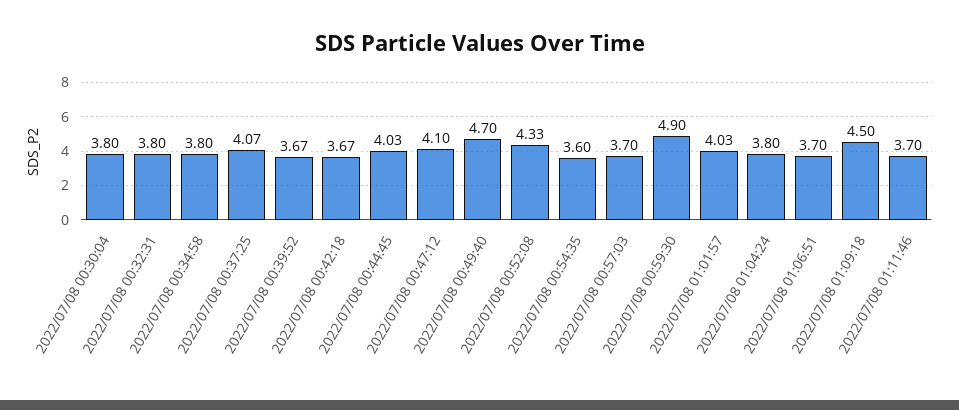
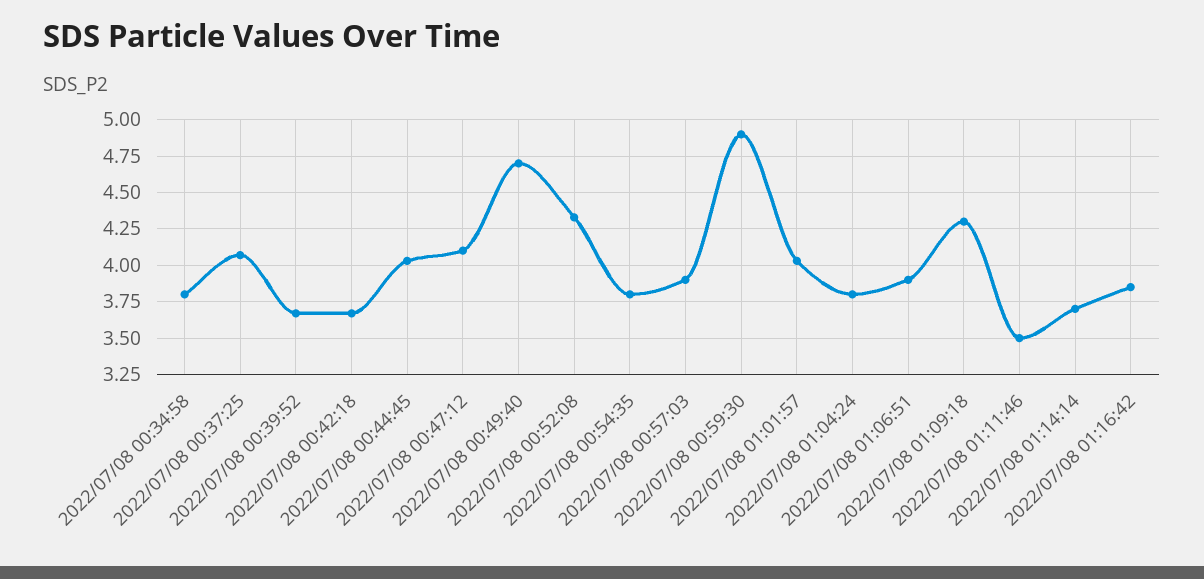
2022/07/08 00:30:04: 3.8 -> none
2022/07/08 00:32:31: 3.8 -> none
2022/07/08 00:54:35: 3.6 -> 3.8
2022/07/08 00:57:03: 3.7 -> 3.9
2022/07/08 01:06:51: 3.7 -> 3.9
2022/07/08 01:09:18: 4.5 -> 4.3
2022/07/08 01:11:46: 3.7 -> 3.5
2022/07/08 01:14:14: none -> 3.7
2022/07/08 01:16:42: none -> 3.85

